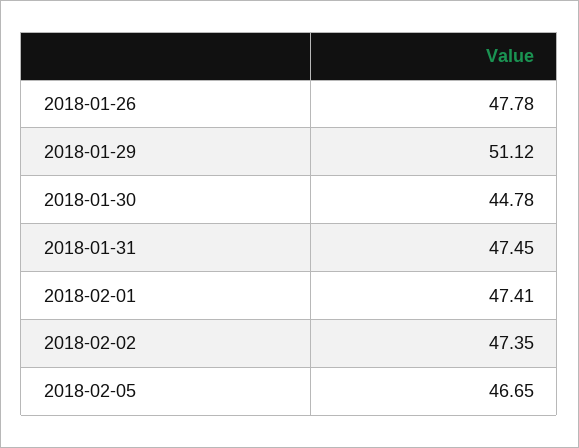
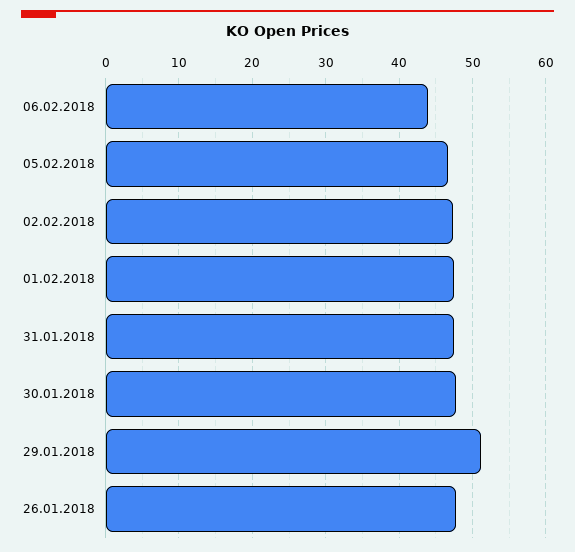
2018-01-30: 44.78 -> 48
06.02.2018: none -> 44

